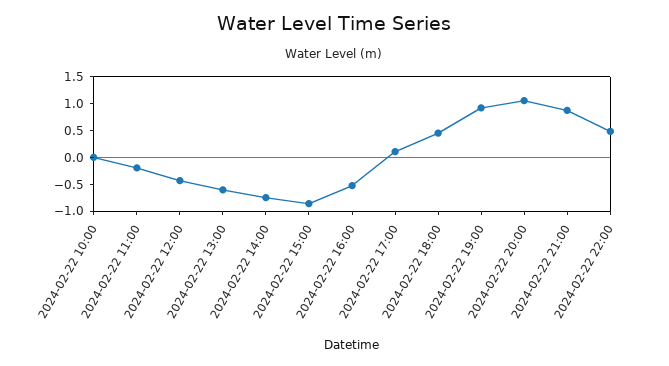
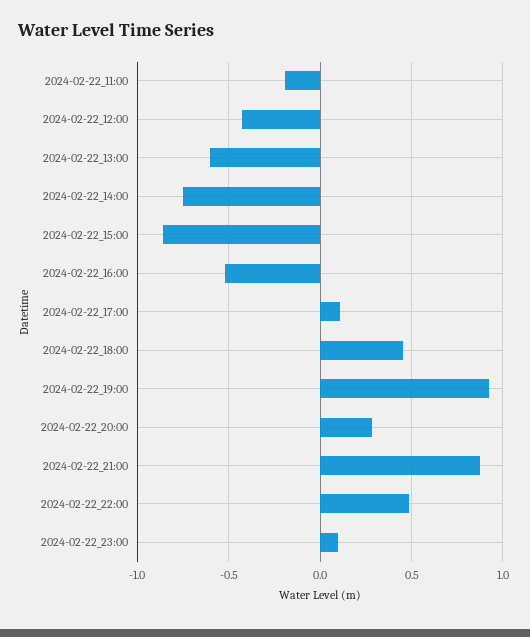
2024-02-22 10:00: 0 -> none
2024-02-22 20:00: 1 -> 0.3
2024-02-22_23:00: none -> 0.1

